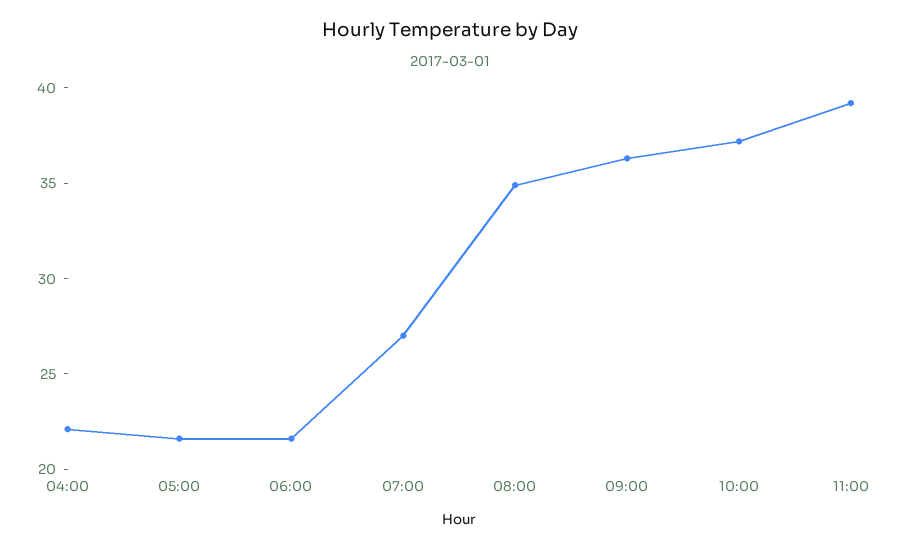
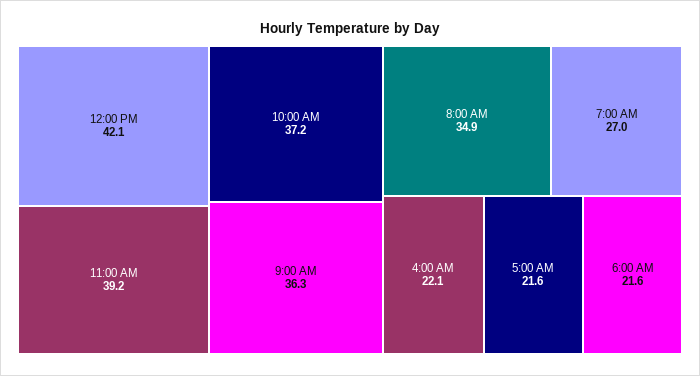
12:00 PM: none -> 42.1

